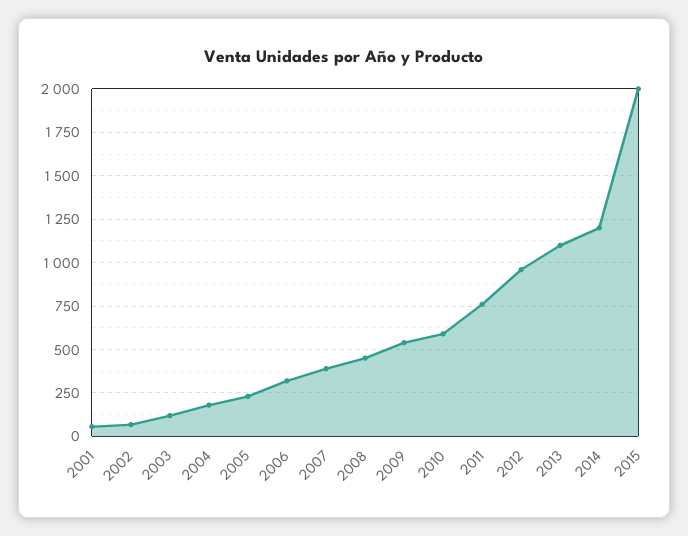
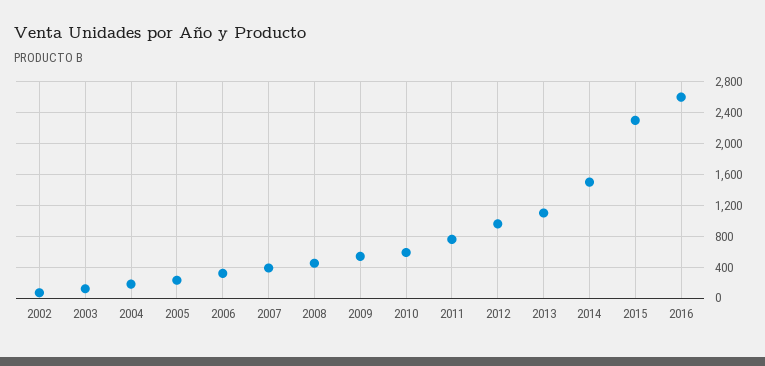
2001: 50 -> none
2014: 1200 -> 1500
2015: 2000 -> 2300
2016: none -> 2600

